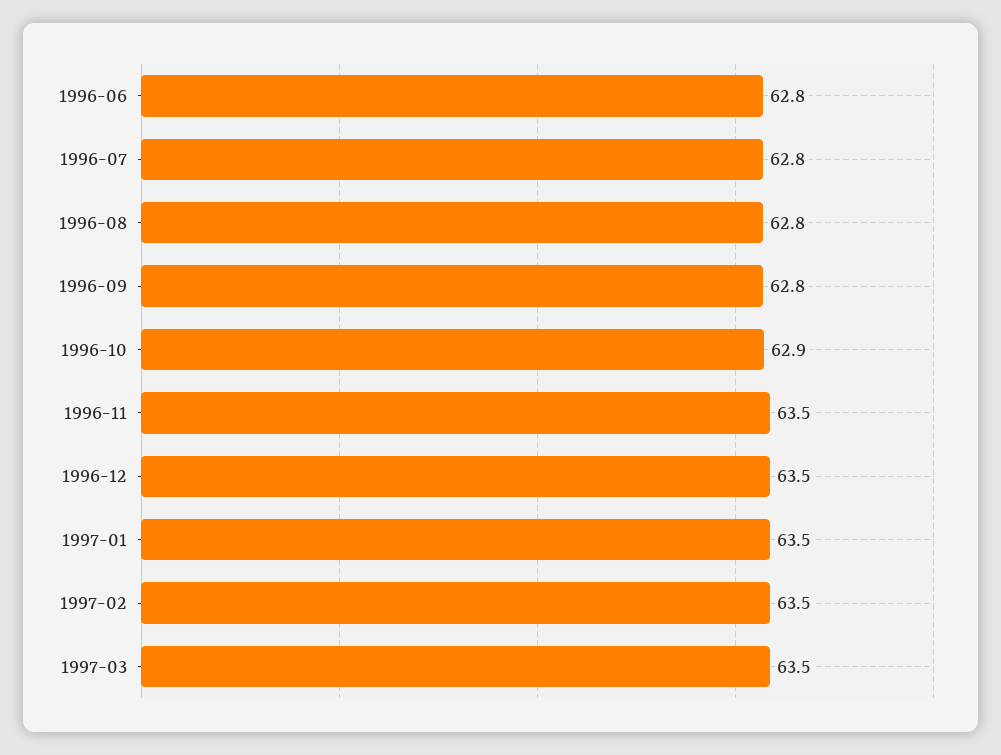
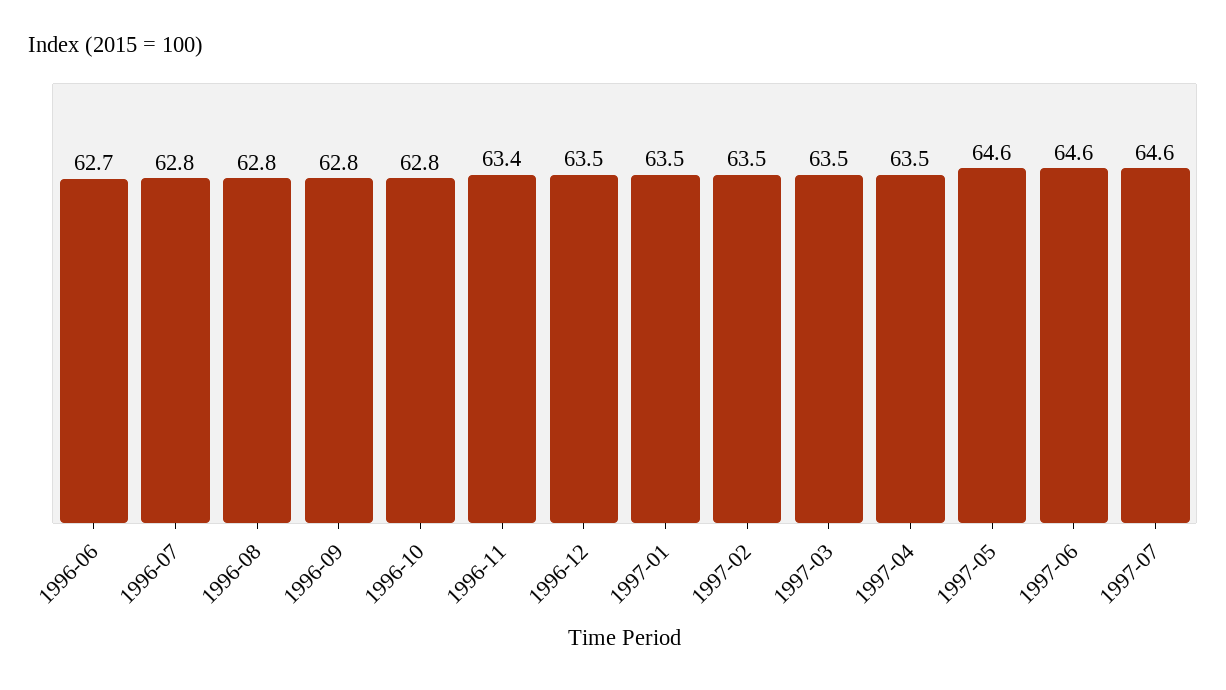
1996-06: 62.8 -> 62.7
1996-10: 62.9 -> 62.8
1996-11: 63.5 -> 63.4
1997-04: none -> 63.5
1997-05: none -> 64.6
1997-06: none -> 64.6
1997-07: none -> 64.6

